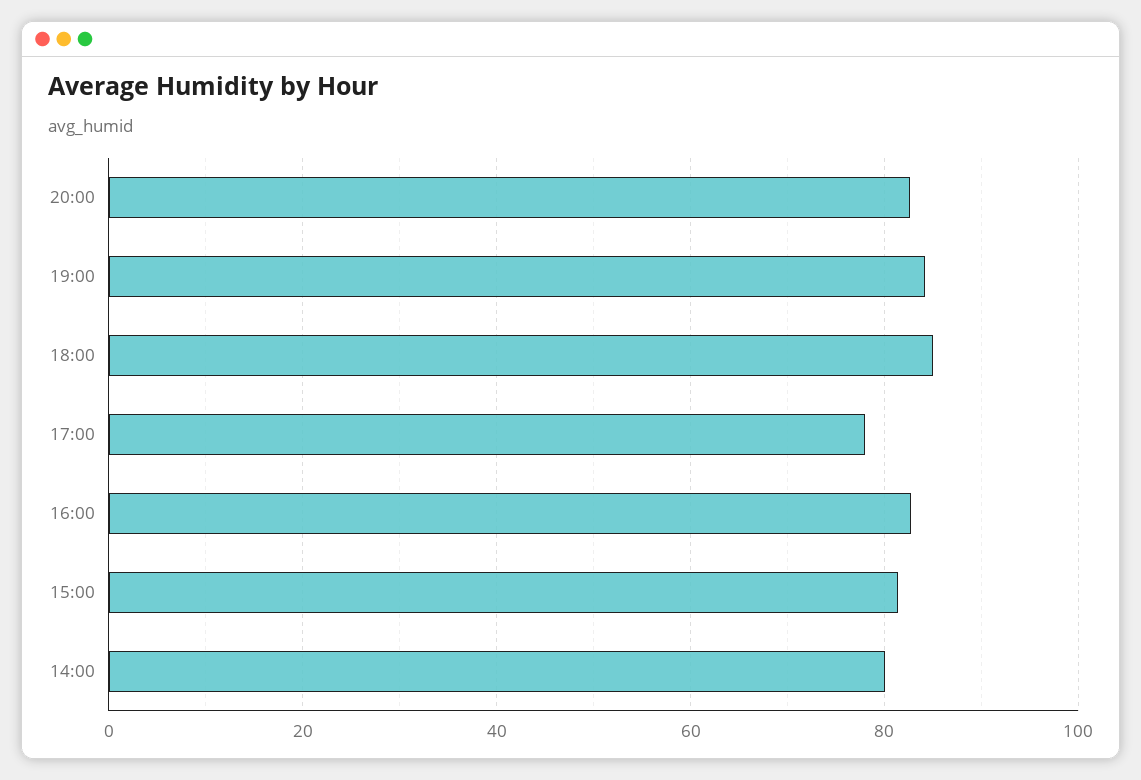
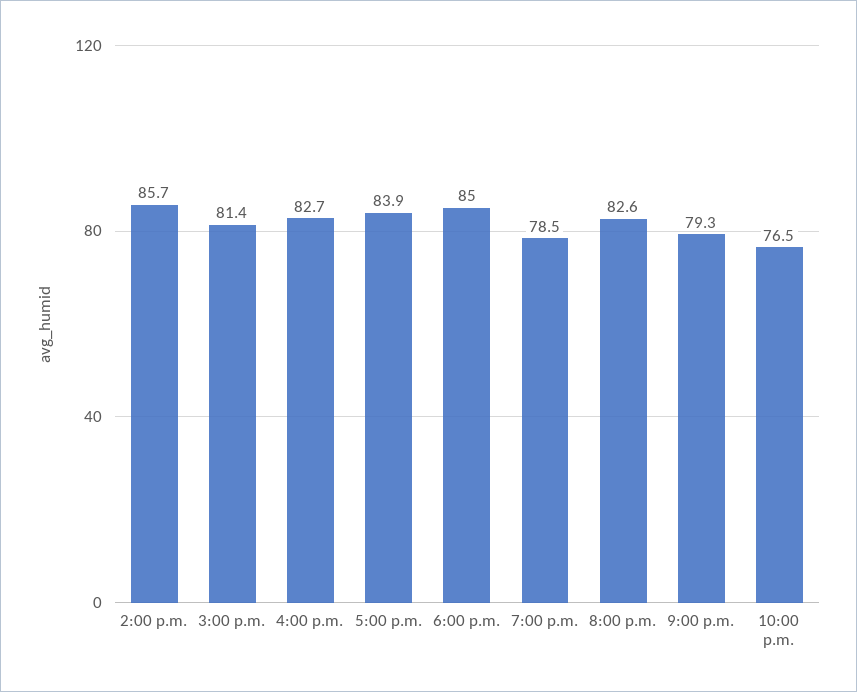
19:00: 84 -> 78.5
17:00: 78 -> 83.9
14:00: 80 -> 85.7
9:00 p.m.: none -> 79.3
10:00 p.m.: none -> 76.5

